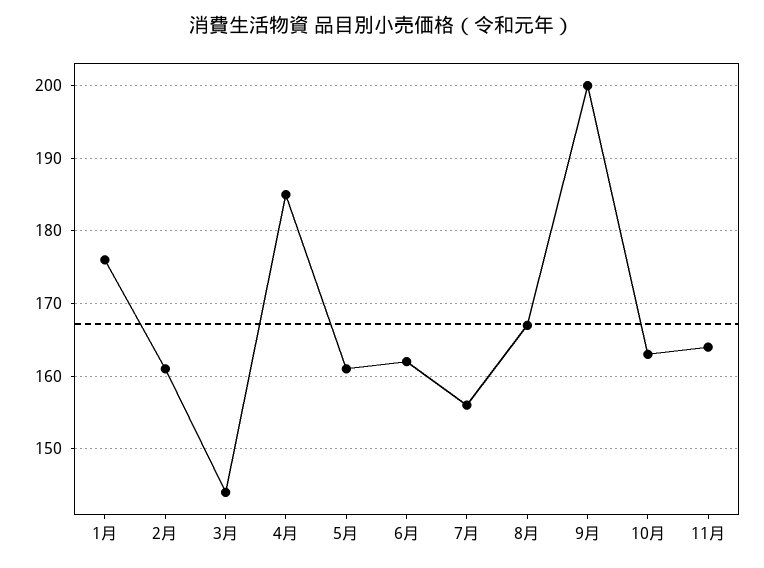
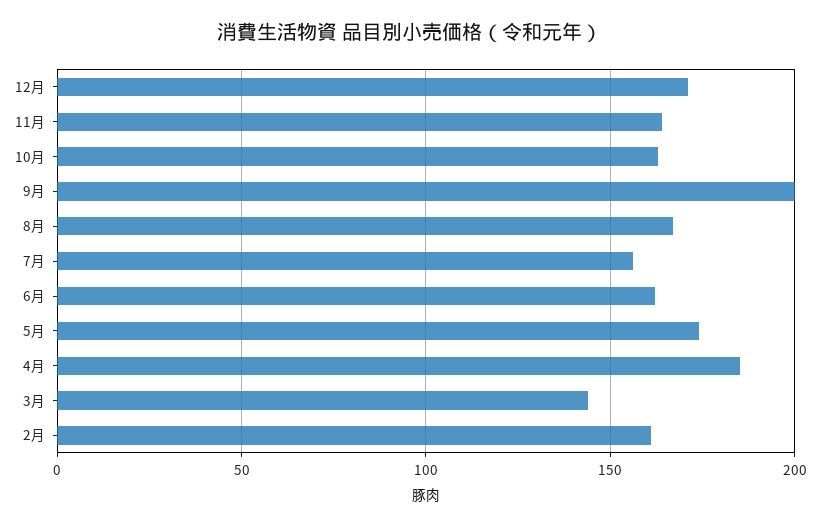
1月: 176 -> none
5月: 161 -> 175
12月: none -> 170

